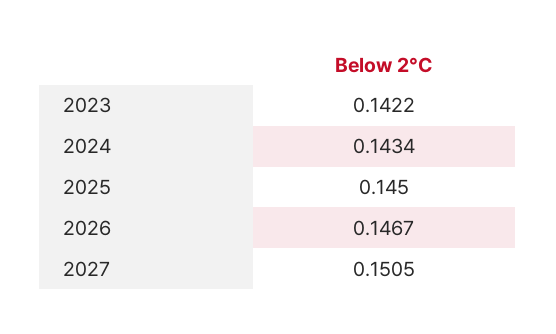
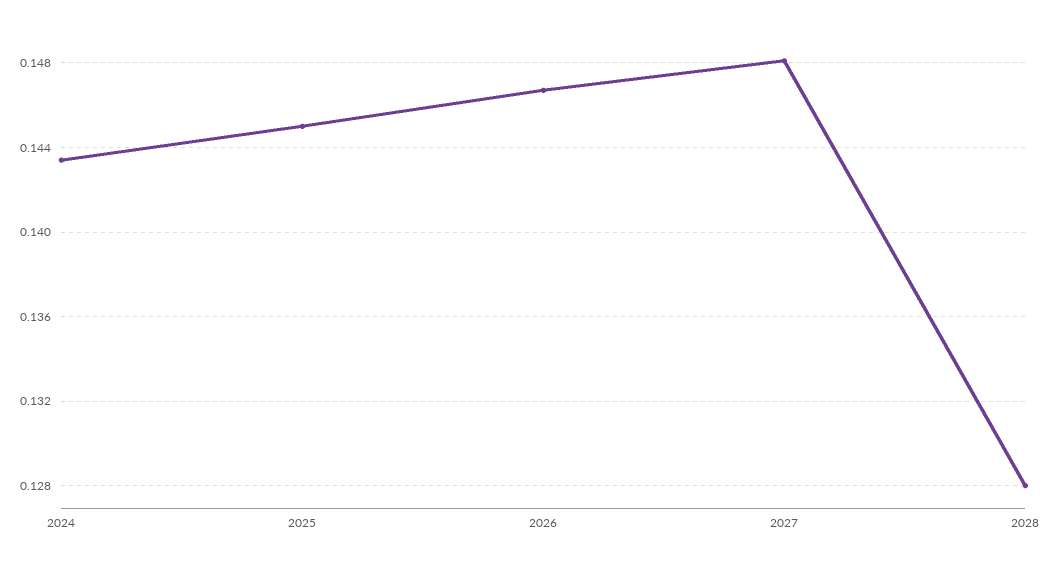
2023: 0.1422 -> none
2027: 0.1505 -> 0.148
2028: none -> 0.128

